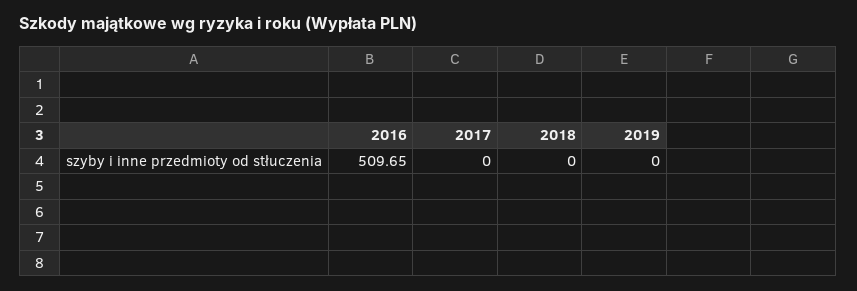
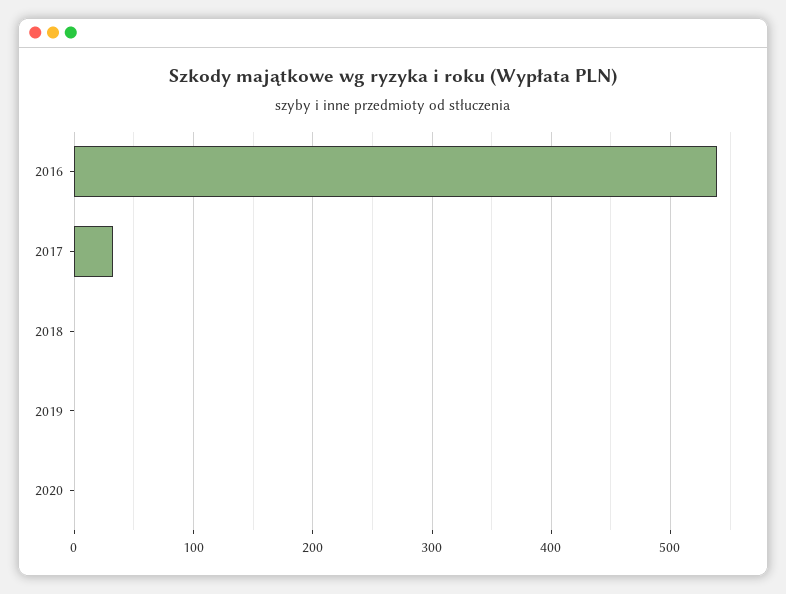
2016: 509.65 -> 540
2017: 0 -> 30
2020: none -> 0

